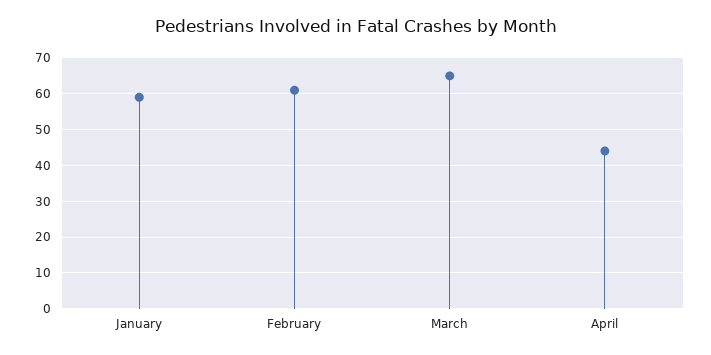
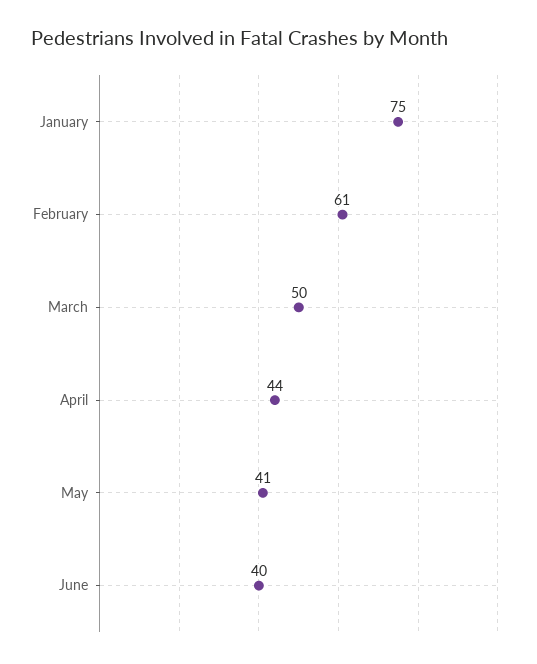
January: 60 -> 75
March: 65 -> 50
May: none -> 41
June: none -> 40

